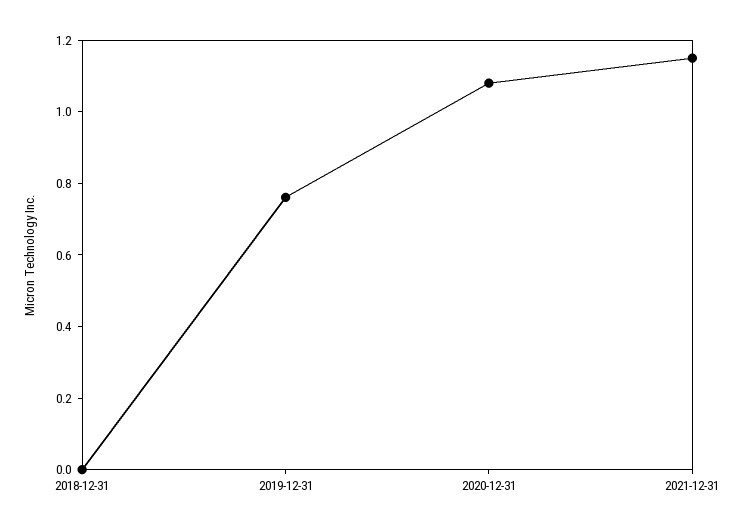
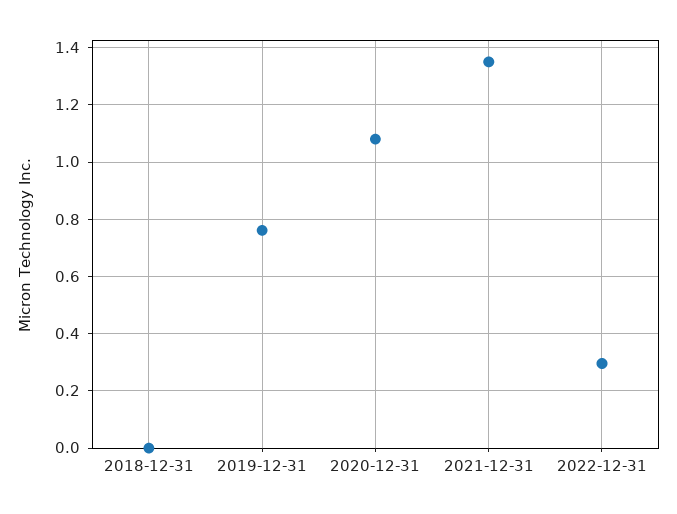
2021-12-31: 1.15 -> 1.35
2022-12-31: none -> 0.3

